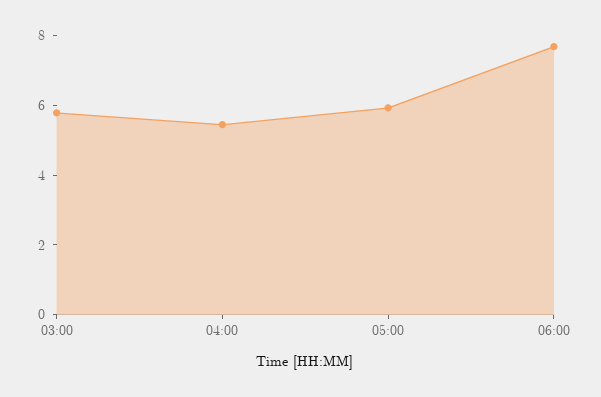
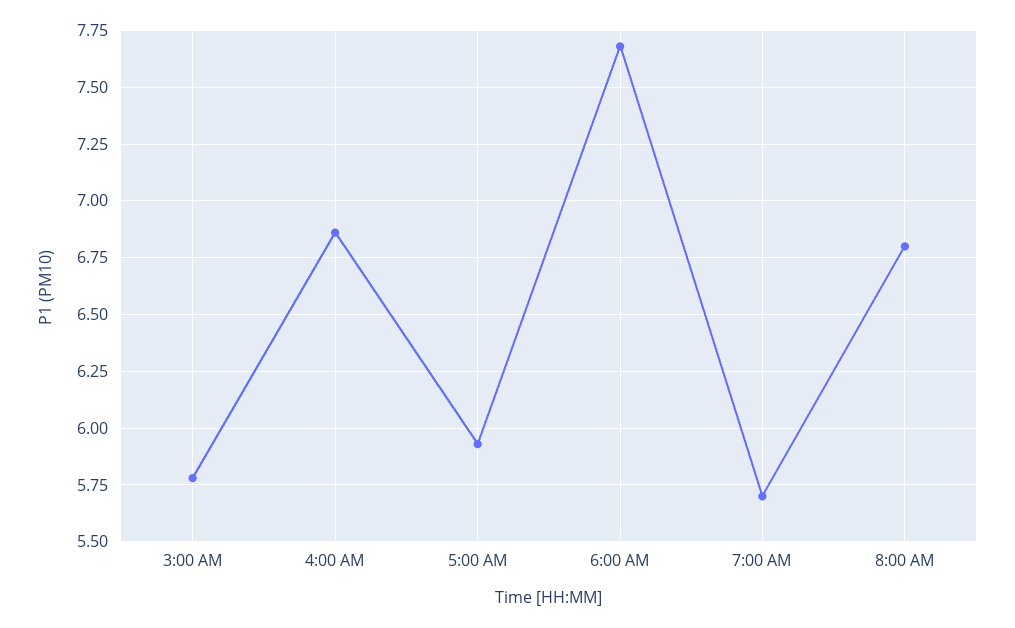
04:00: 5.5 -> 6.85
7:00 AM: none -> 5.7
8:00 AM: none -> 6.8

